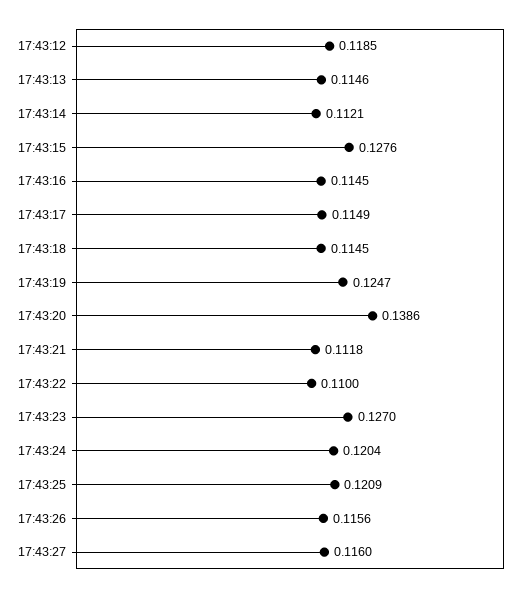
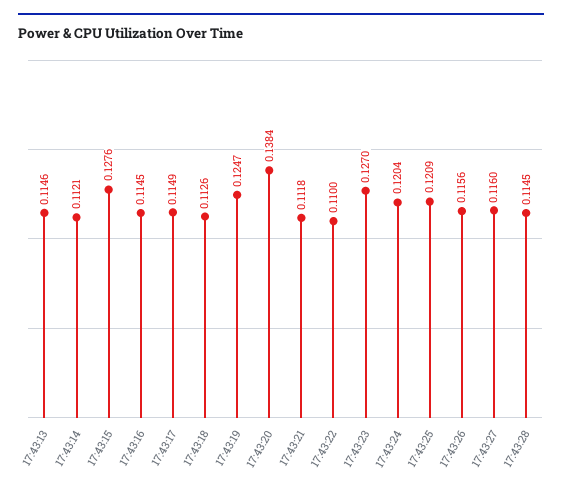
17:43:12: 0.1185 -> none
17:43:18: 0.1145 -> 0.1126
17:43:20: 0.1386 -> 0.1384
17:43:28: none -> 0.1145

